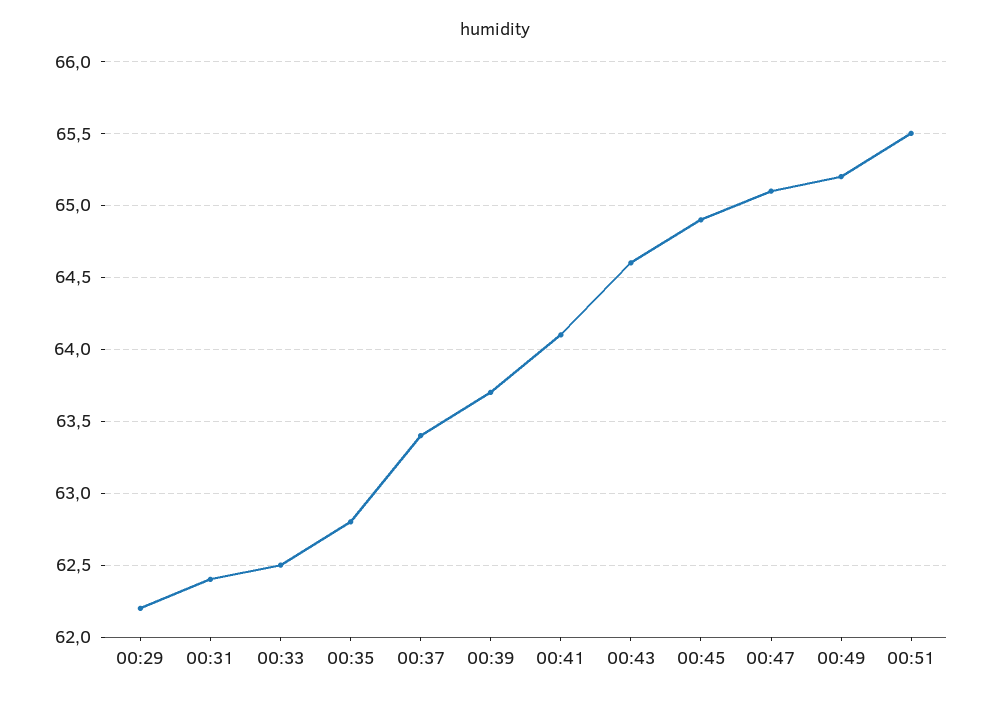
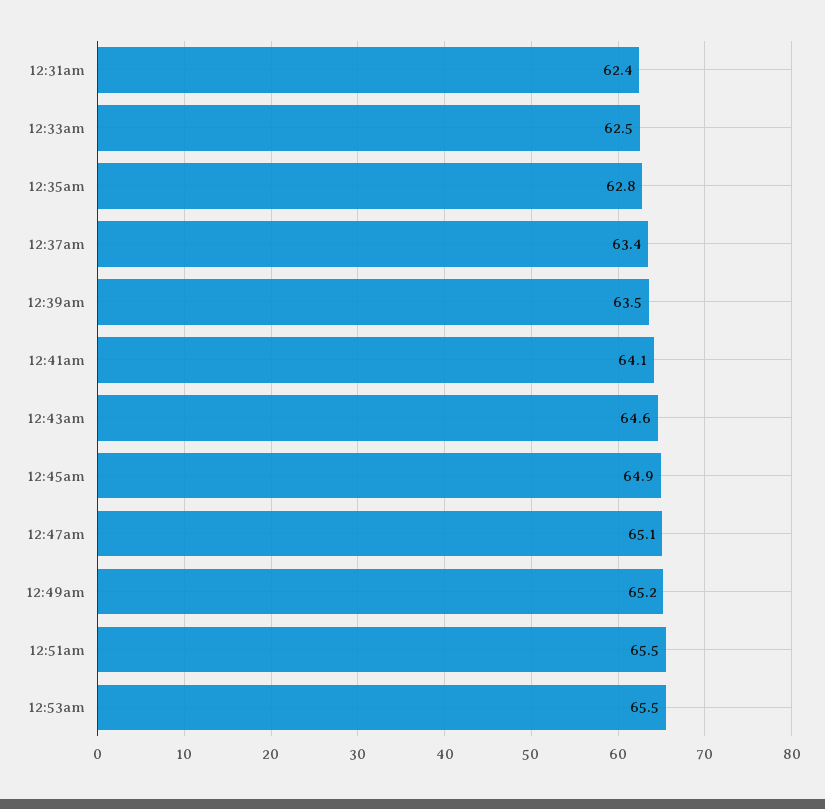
00:29: 62.2 -> none
00:39: 63.7 -> 63.5
12:53am: none -> 65.5

